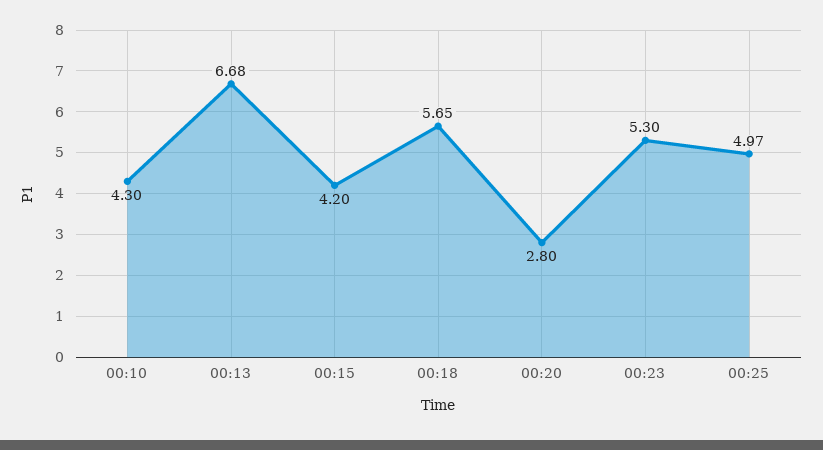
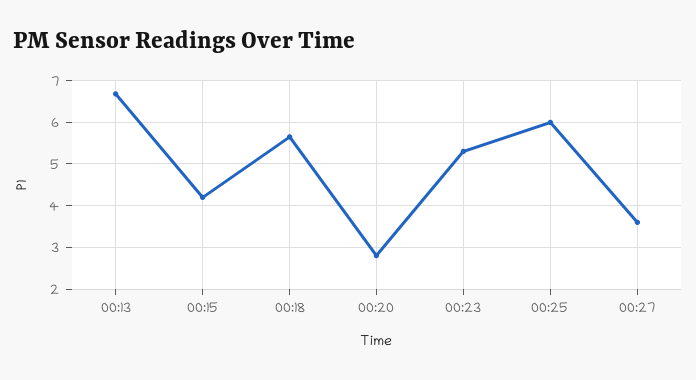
00:10: 4.3 -> none
00:25: 4.97 -> 6
00:27: none -> 3.6

